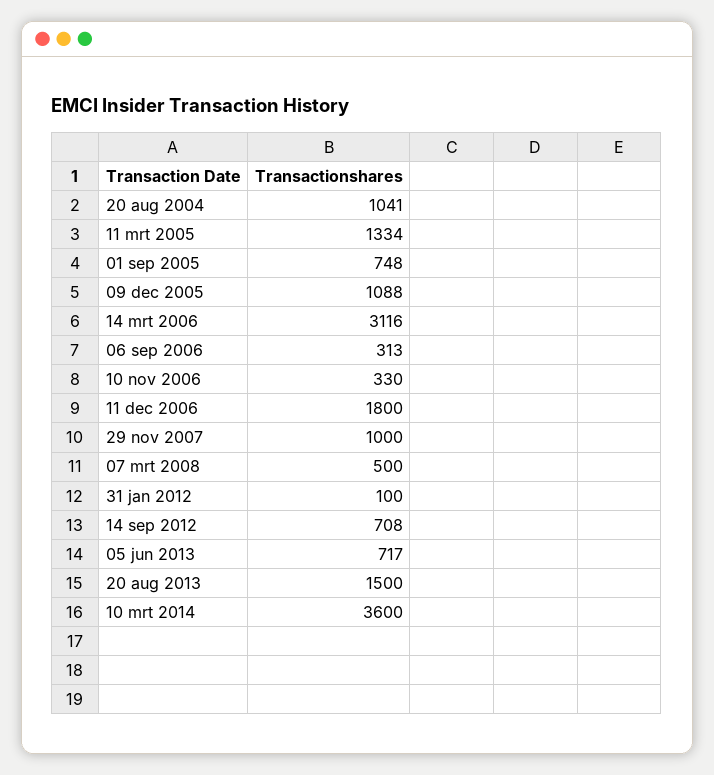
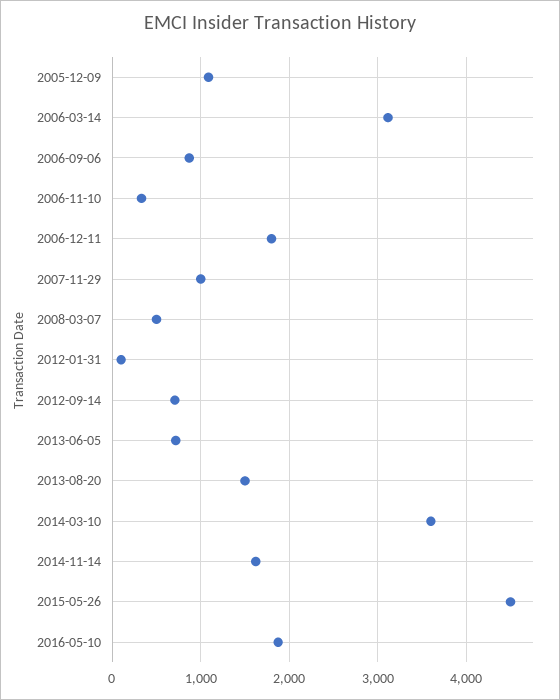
20 aug 2004: 1041 -> none
11 mrt 2005: 1334 -> none
01 sep 2005: 748 -> none
06 sep 2006: 313 -> 900
2014-11-14: none -> 1600
2015-05-26: none -> 4500
2016-05-10: none -> 1900

